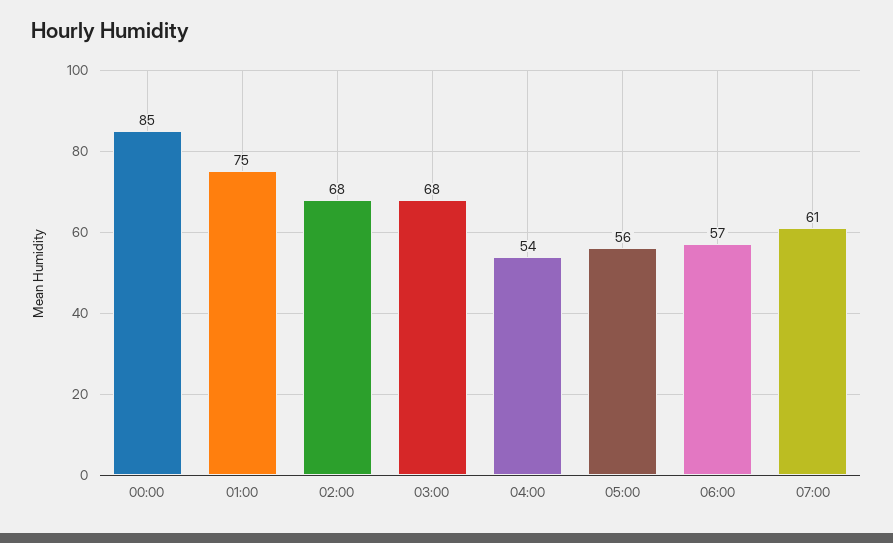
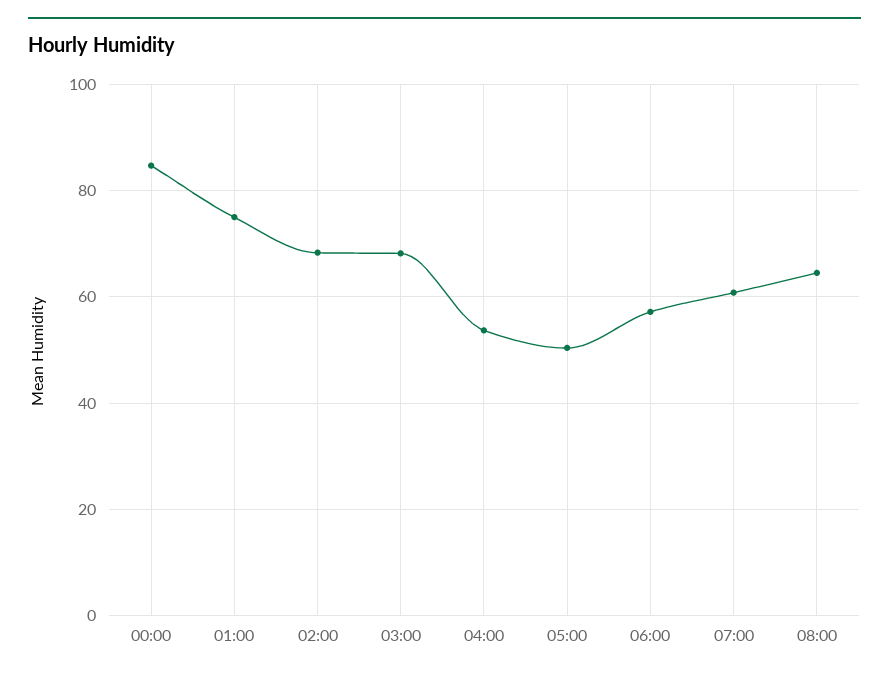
05:00: 56 -> 50
08:00: none -> 64

